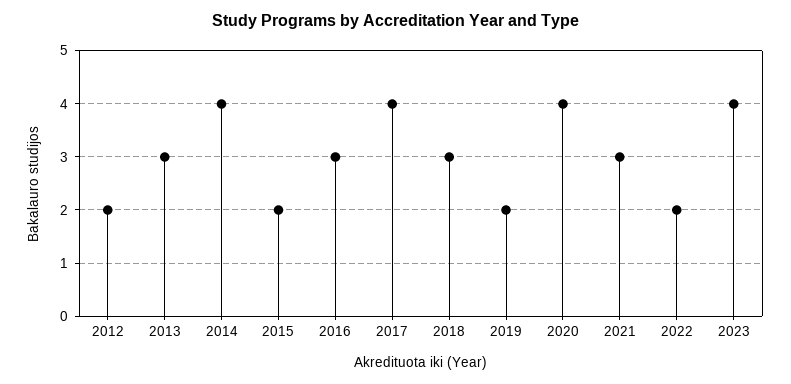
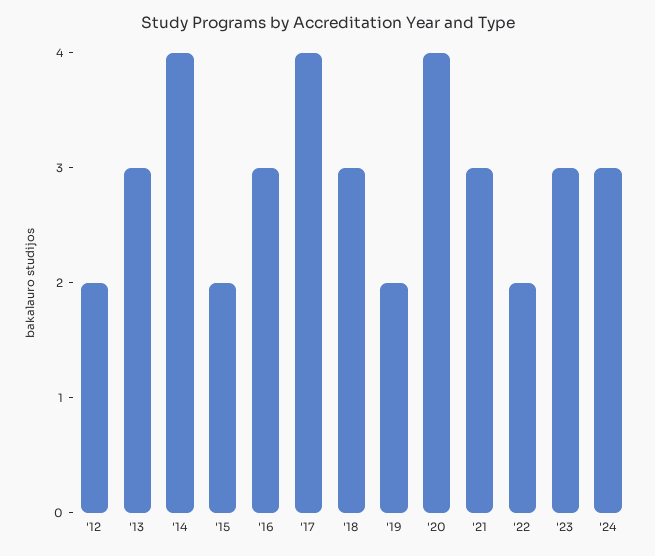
2023: 4 -> 3
'24: none -> 3

